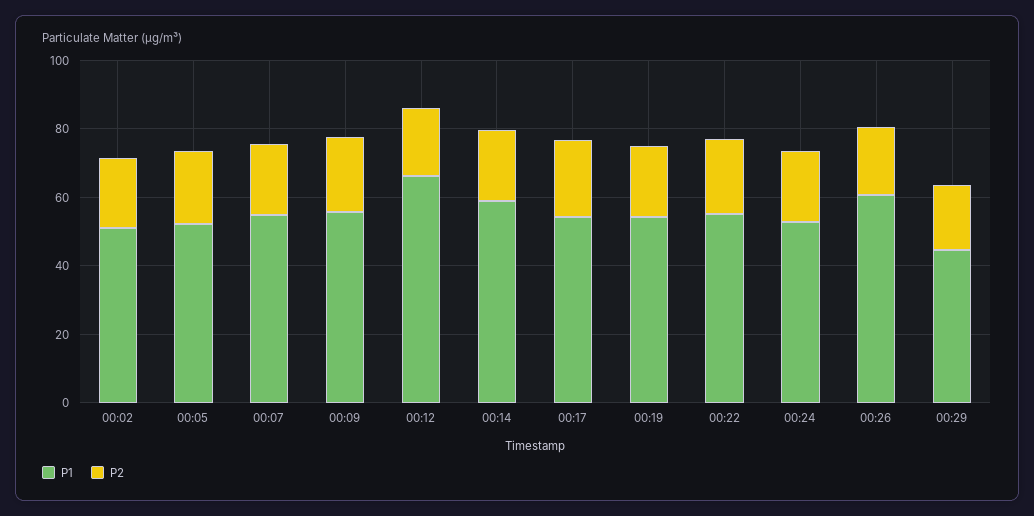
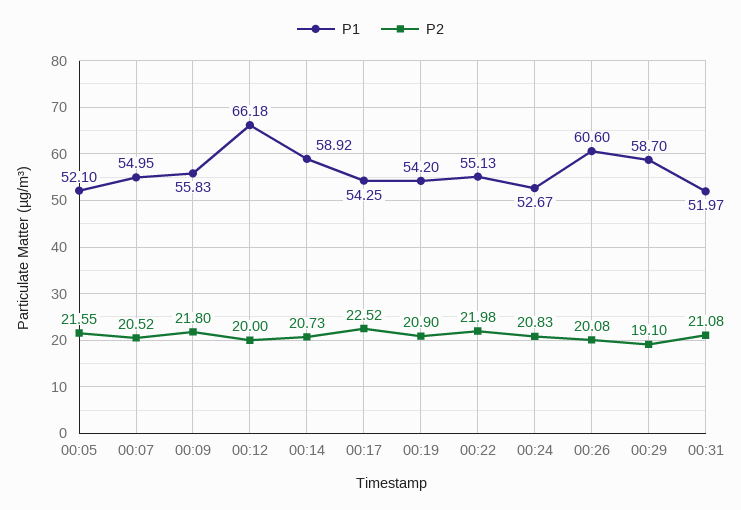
P1, 00:02: 50 -> none
P2, 00:02: 20 -> none
P1, 00:29: 45 -> 58.7
P1, 00:31: none -> 51.97
P2, 00:31: none -> 21.08

